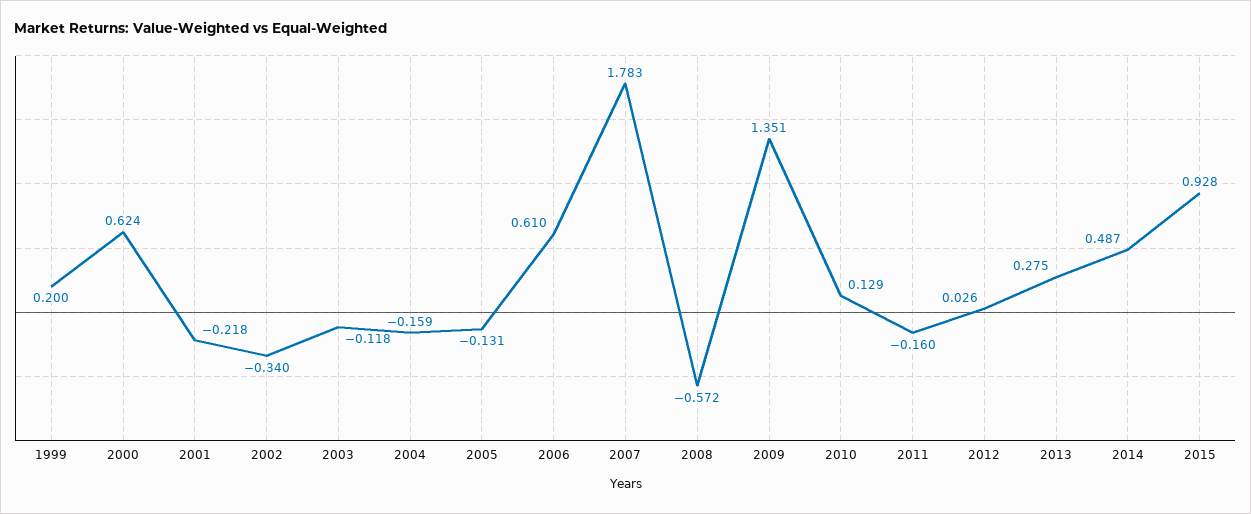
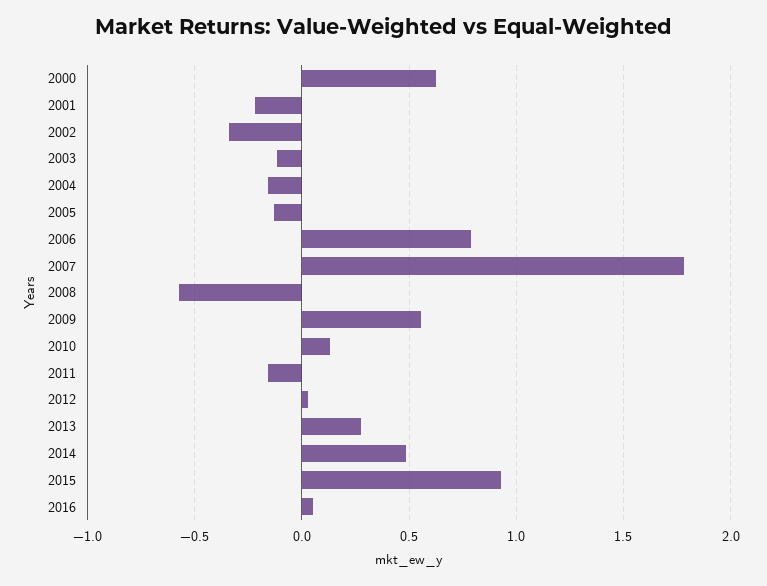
1999: 0.2 -> none
2006: 0.61 -> 0.8
2009: 1.351 -> 0.55
2016: none -> 0.05

